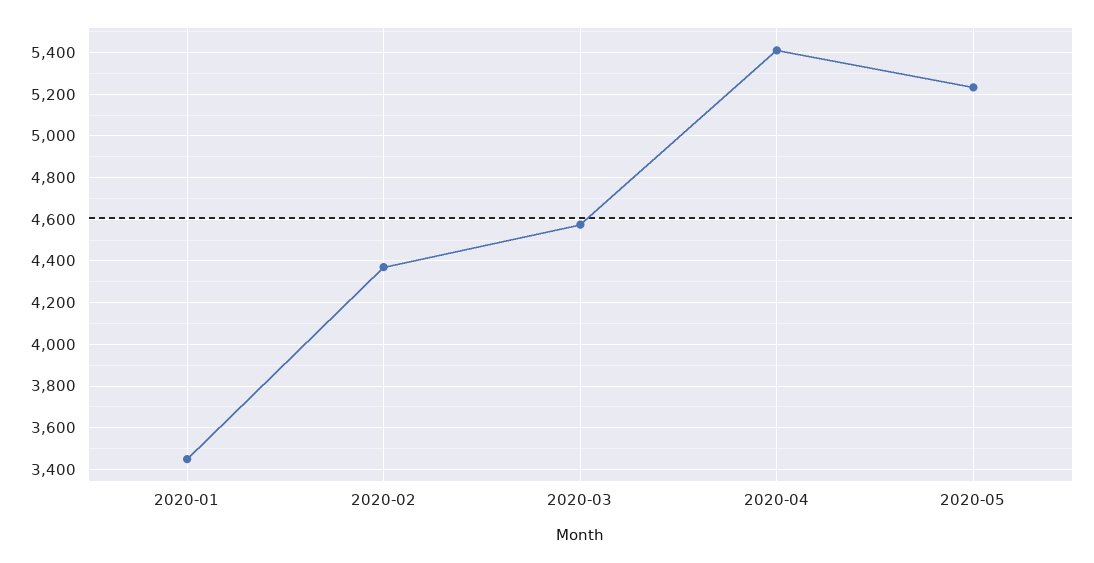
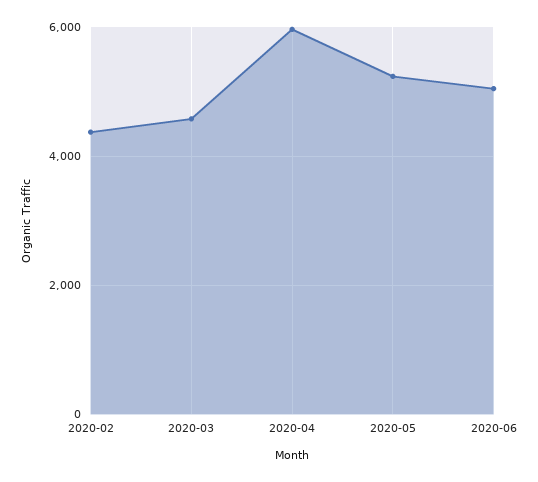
2020-01: 3450 -> none
2020-04: 5400 -> 6000
2020-06: none -> 5000

